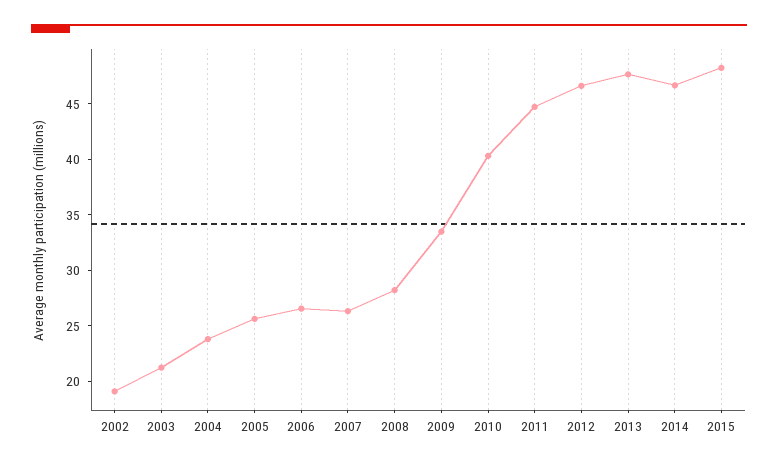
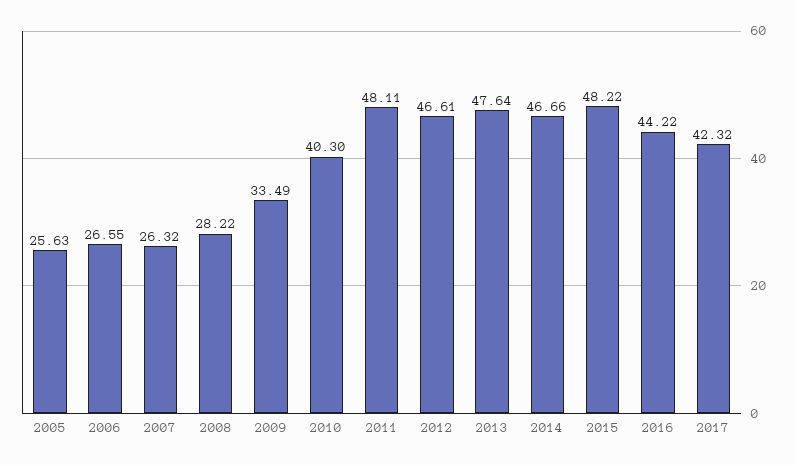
2002: 19 -> none
2003: 21 -> none
2004: 24 -> none
2011: 45 -> 48.11
2016: none -> 44.22
2017: none -> 42.32

